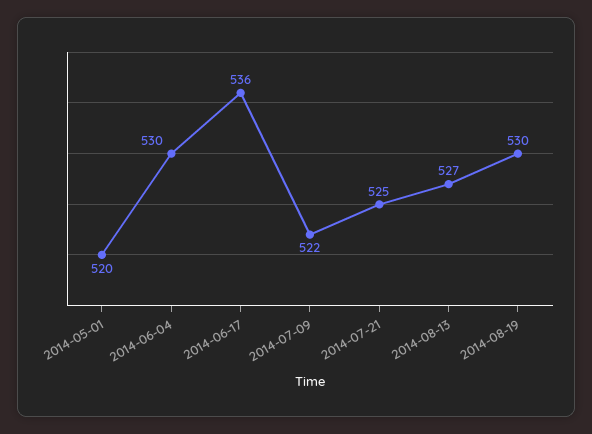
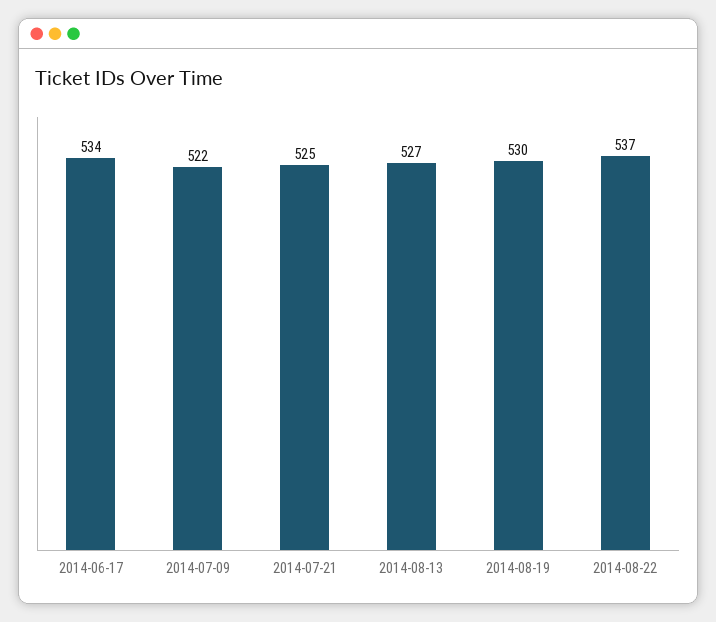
2014-05-01: 520 -> none
2014-06-04: 530 -> none
2014-06-17: 536 -> 534
2014-08-22: none -> 537

